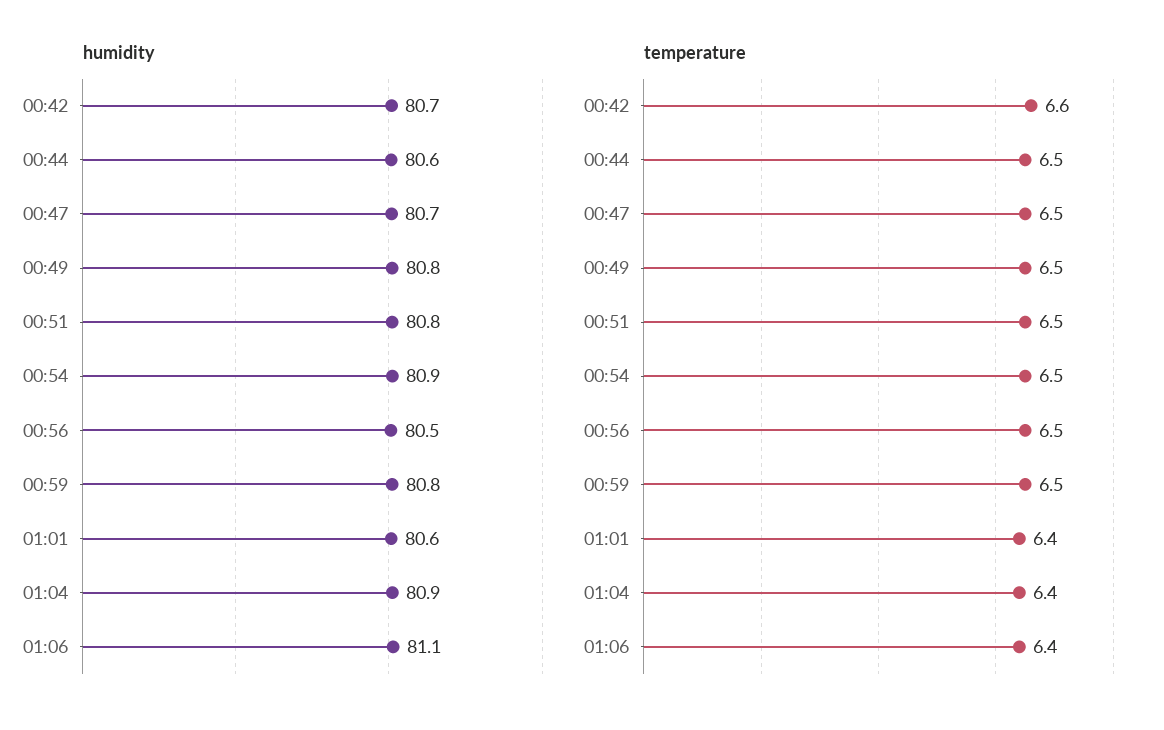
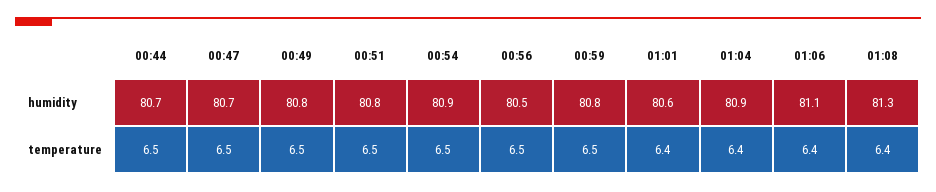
humidity, 00:42: 80.7 -> none
humidity, 00:44: 80.6 -> 80.7
temperature, 00:42: 6.6 -> none
humidity, 01:08: none -> 81.3
temperature, 01:08: none -> 6.4

